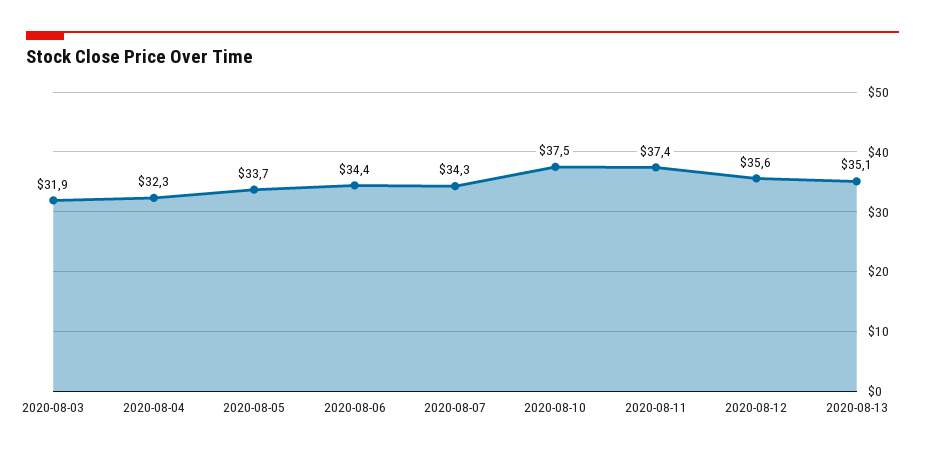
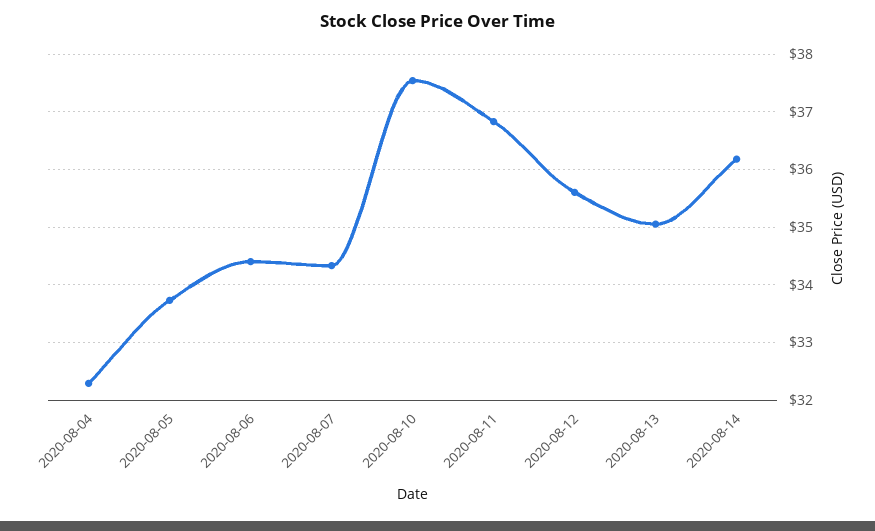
2020-08-03: 31.9 -> none
2020-08-11: 37.4 -> 36.8
2020-08-14: none -> 36.2

